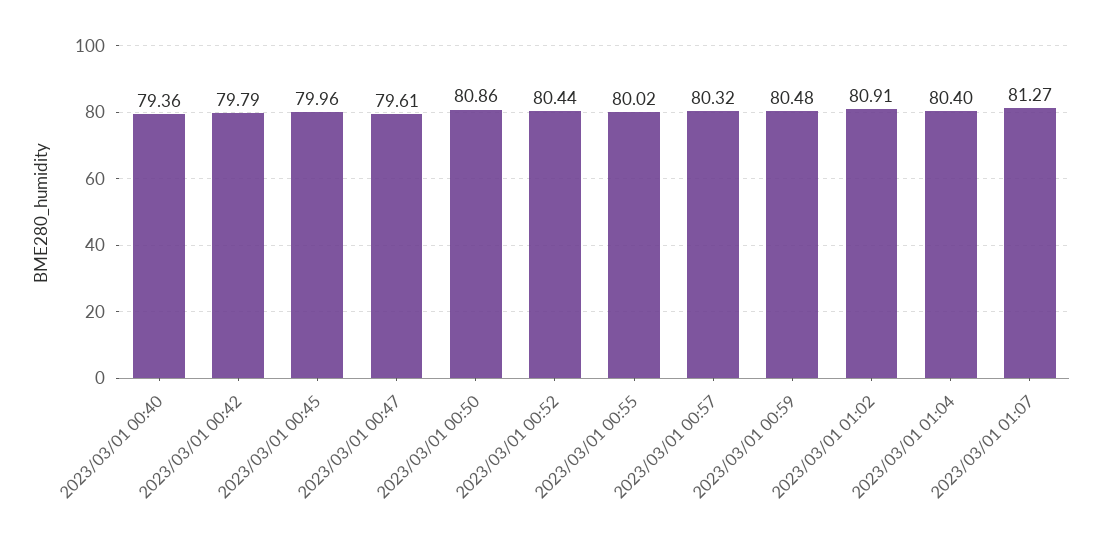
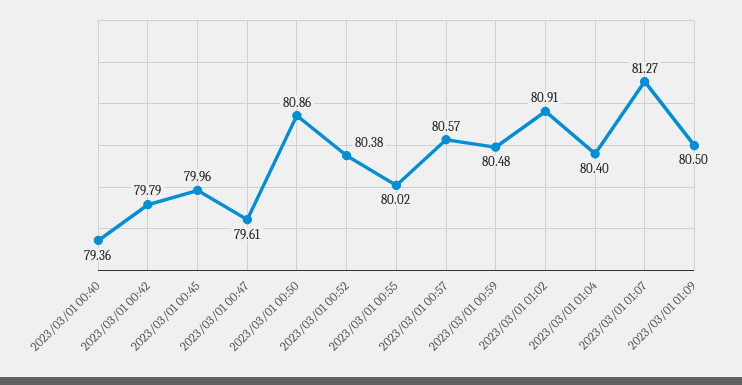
2023/03/01 00:52: 80.44 -> 80.38
2023/03/01 00:57: 80.32 -> 80.57
2023/03/01 01:09: none -> 80.5

